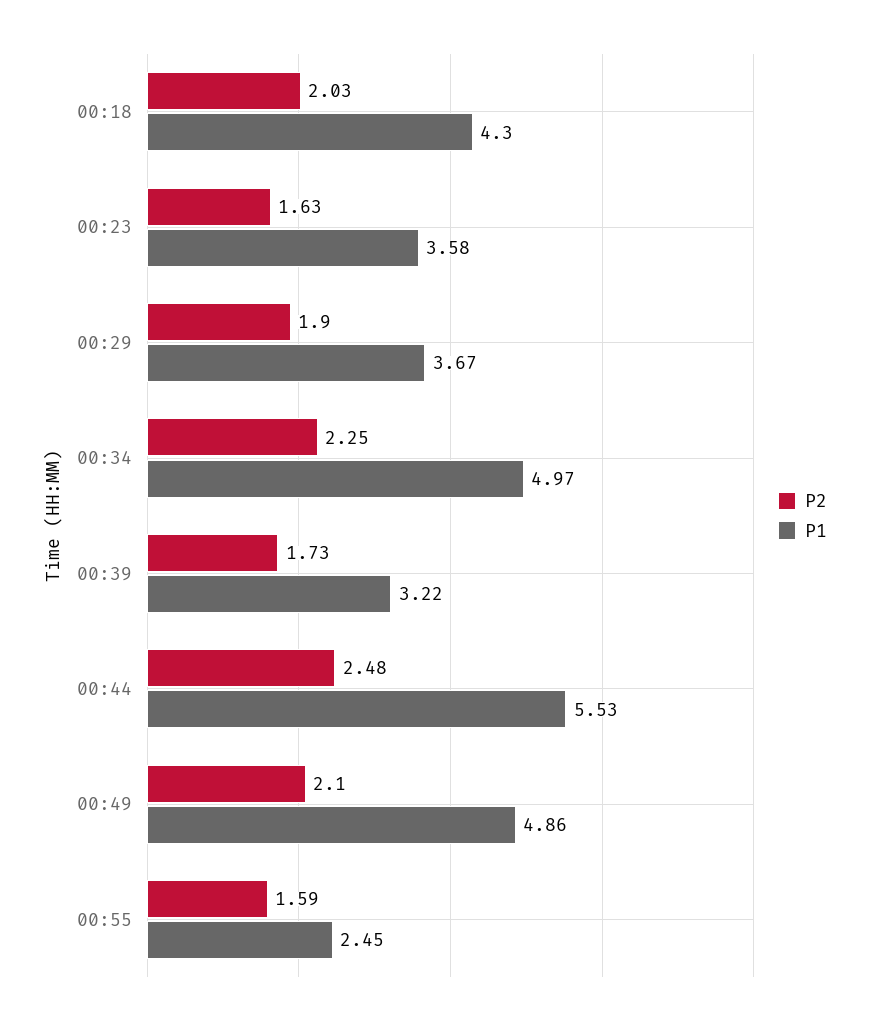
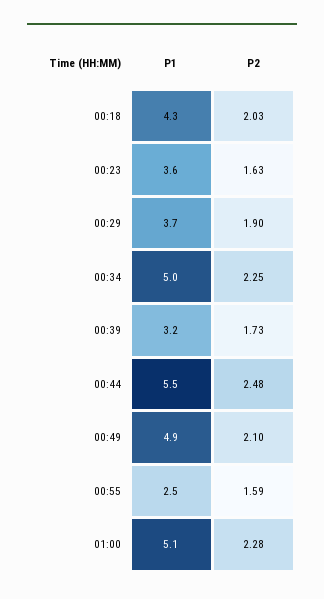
P1, 01:00: none -> 5.1
P2, 01:00: none -> 2.28

